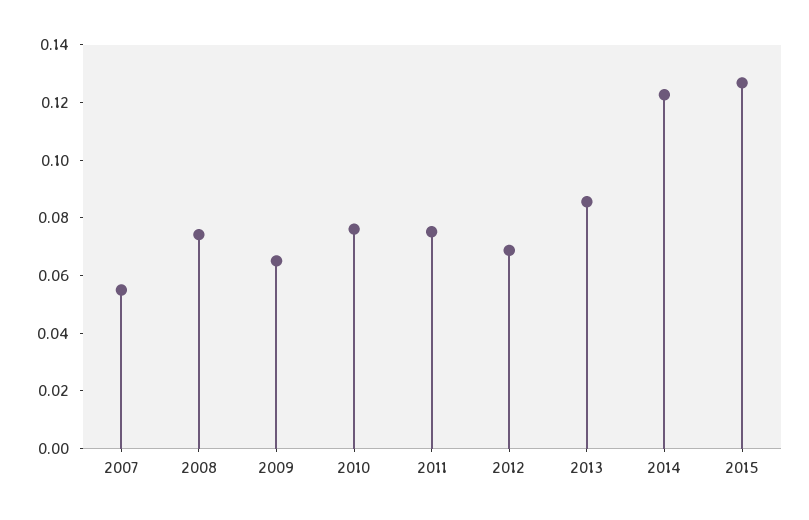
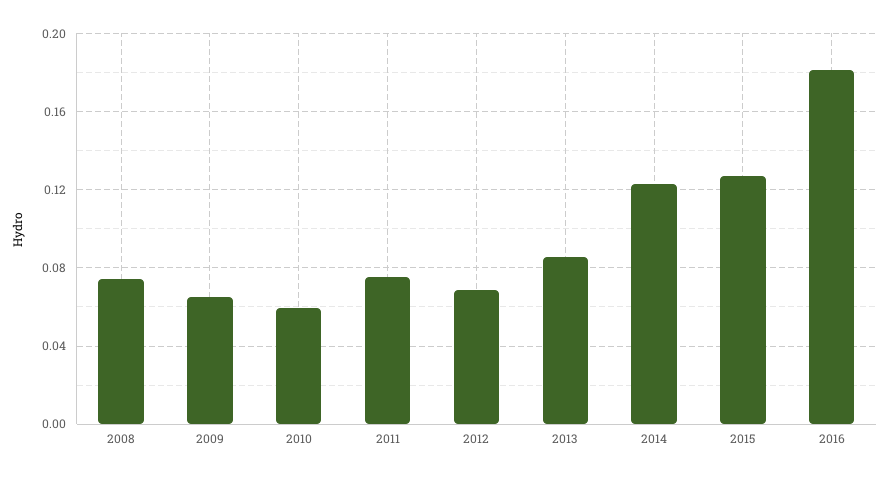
2007: 0.055 -> none
2010: 0.075 -> 0.06
2016: none -> 0.18

